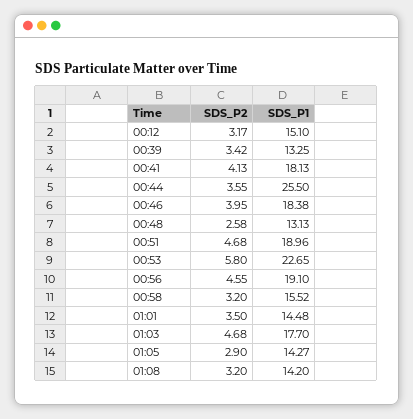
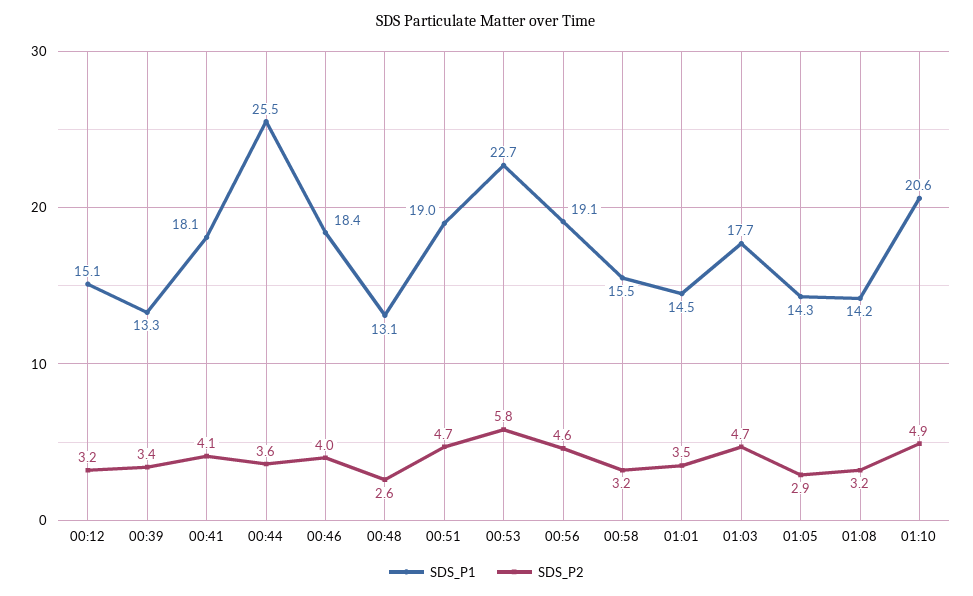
SDS_P1, 01:10: none -> 20.6
SDS_P2, 01:10: none -> 4.9

